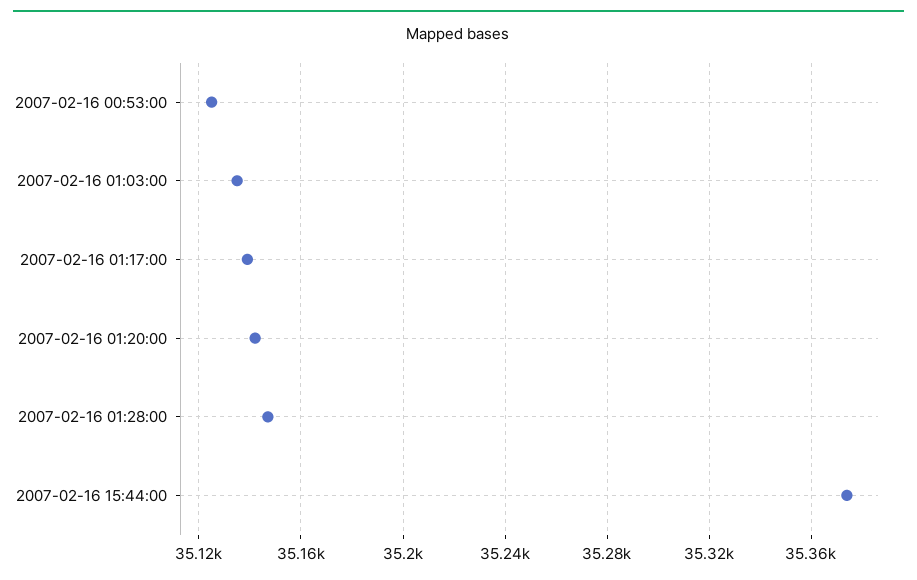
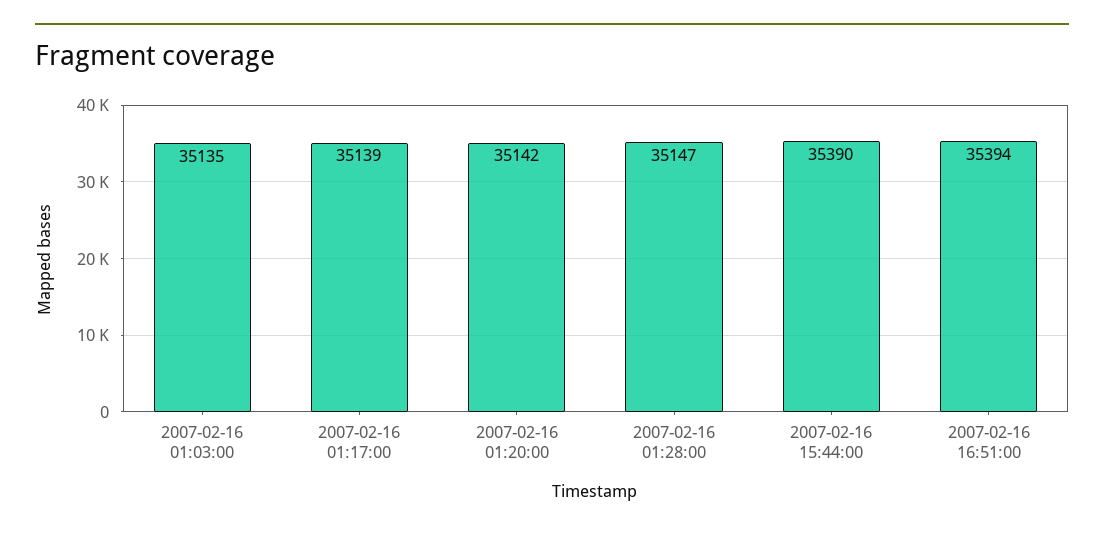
2007-02-16 00:53:00: 35125 -> none
2007-02-16 15:44:00: 35375 -> 35390
2007-02-16 16:51:00: none -> 35394

